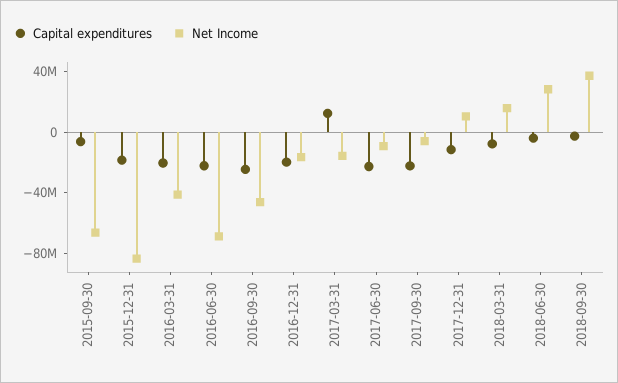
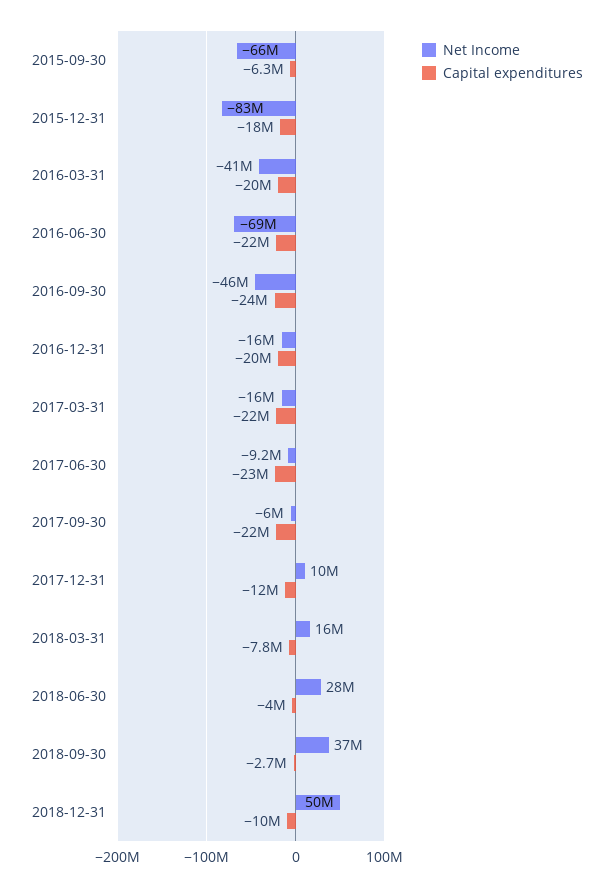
Capital expenditures, 2017-03-31: 10000000 -> -22000000
Net Income, 2018-12-31: none -> 50000000
Capital expenditures, 2018-12-31: none -> -10000000

